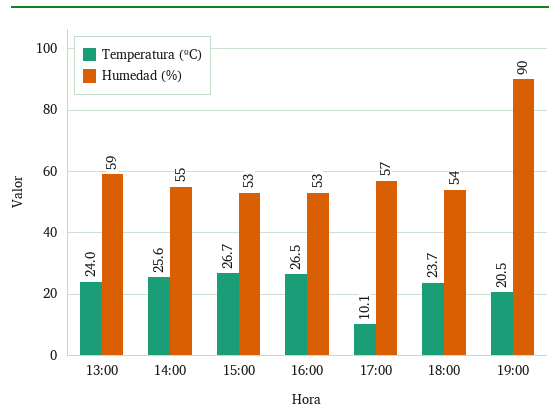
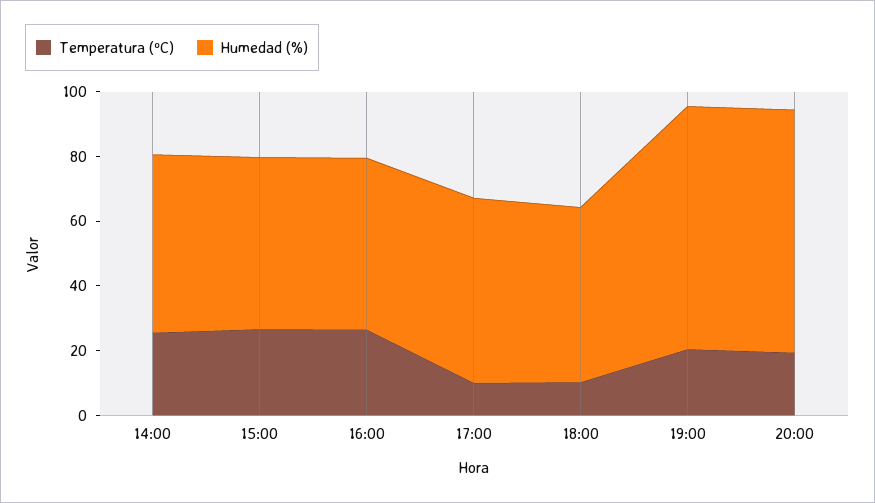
Temperatura (ºC), 13:00: 24 -> none
Humedad (%), 13:00: 59 -> none
Temperatura (ºC), 18:00: 23.7 -> 10
Humedad (%), 19:00: 90 -> 75
Temperatura (ºC), 20:00: none -> 20
Humedad (%), 20:00: none -> 75

